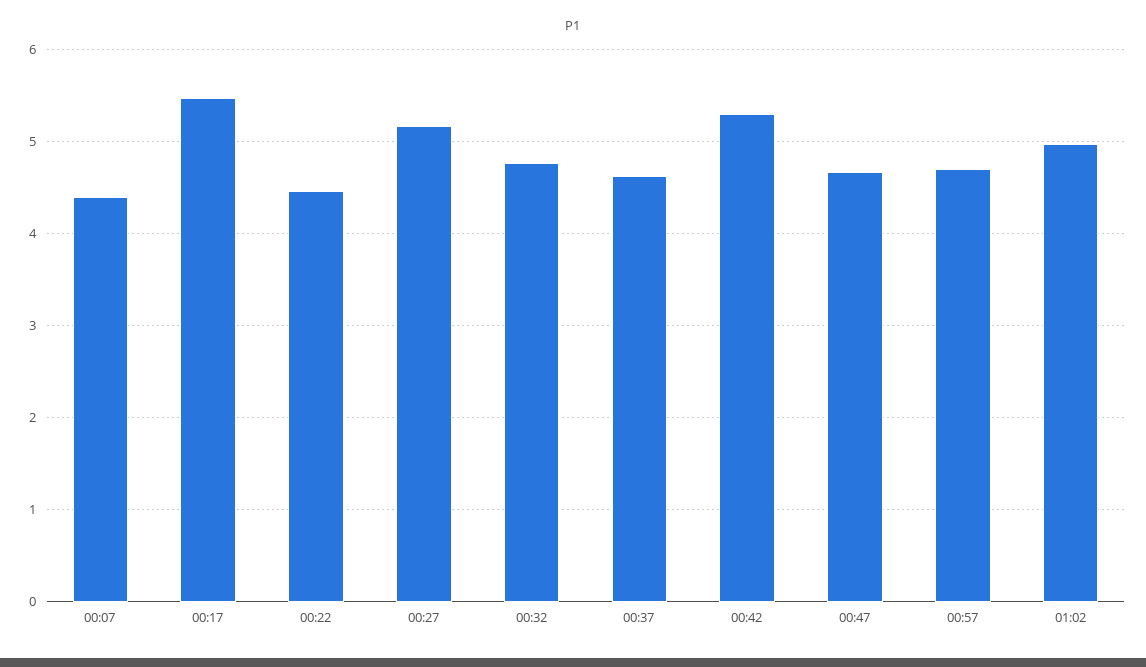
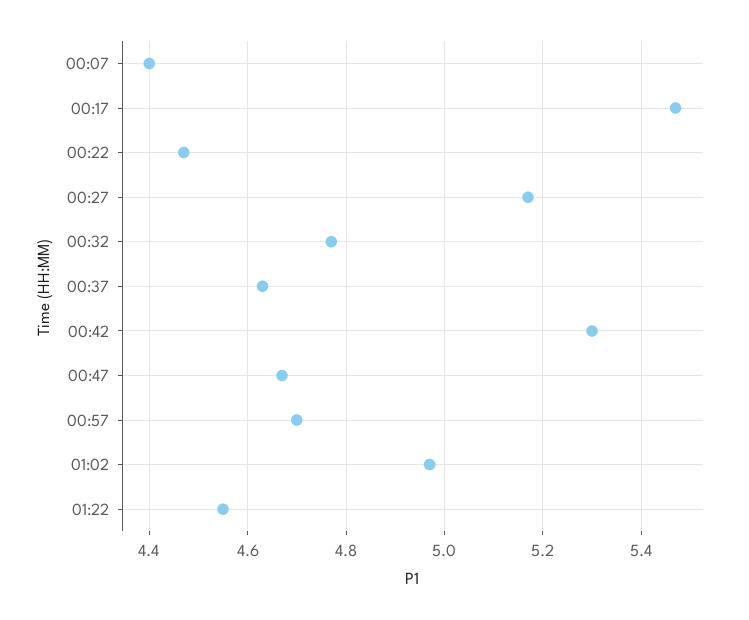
01:22: none -> 4.55

